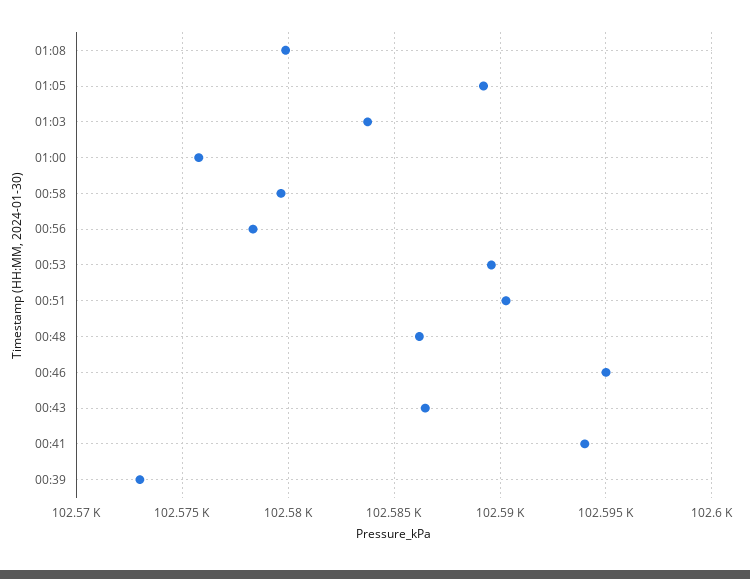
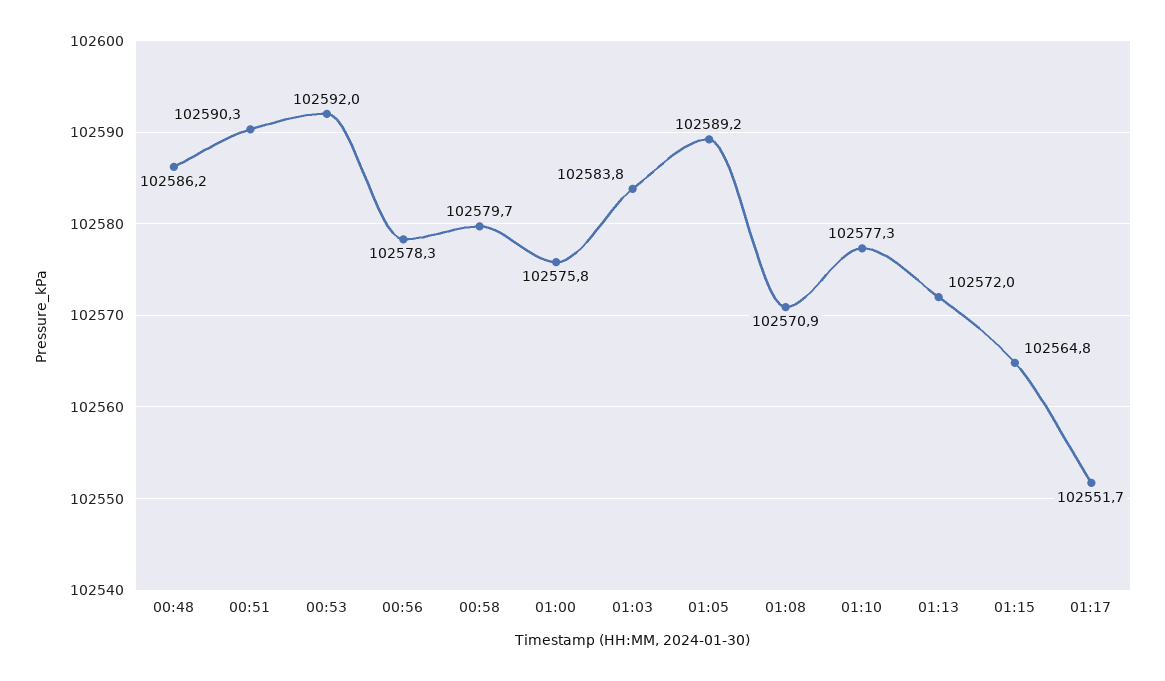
01:08: 102580 -> 102570.9
00:53: 102589.5 -> 102592
00:46: 102595 -> none
00:43: 102586.5 -> none
00:41: 102594 -> none
00:39: 102573 -> none
01:10: none -> 102577.3
01:13: none -> 102572
01:15: none -> 102564.8
01:17: none -> 102551.7

